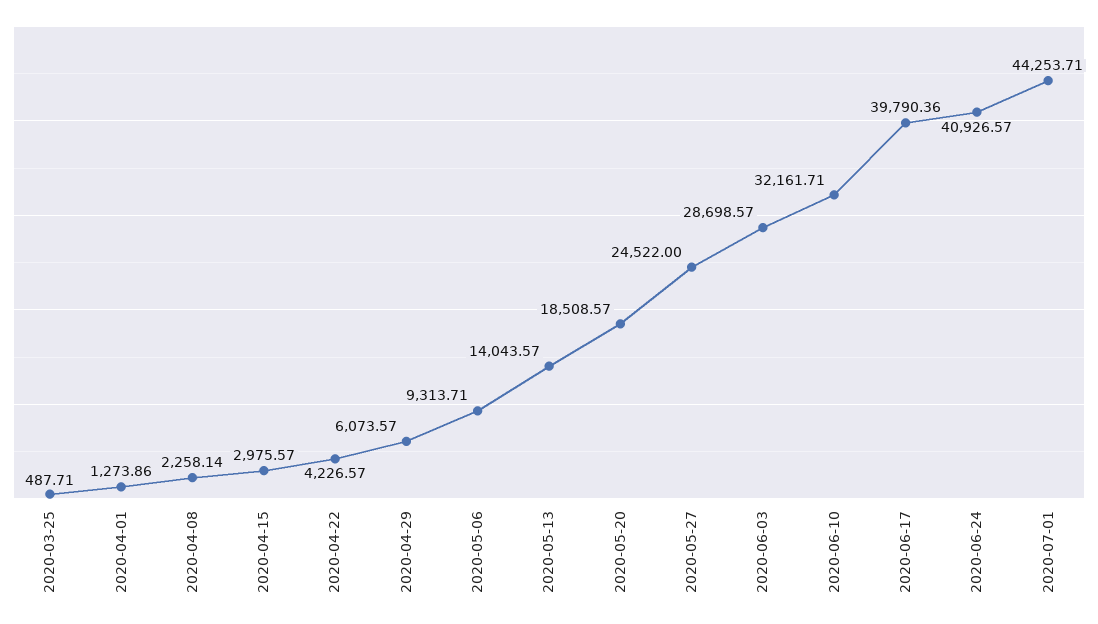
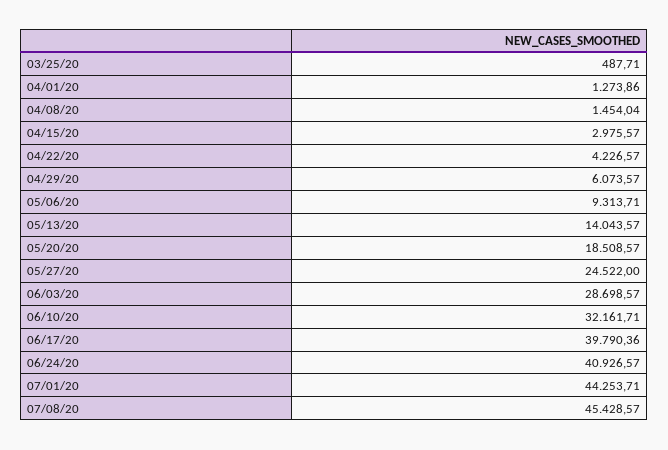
2020-04-08: 2258.14 -> 1454.04
07/08/20: none -> 45428.57

